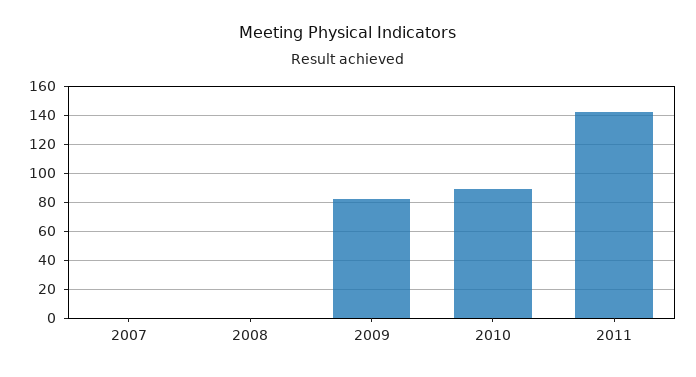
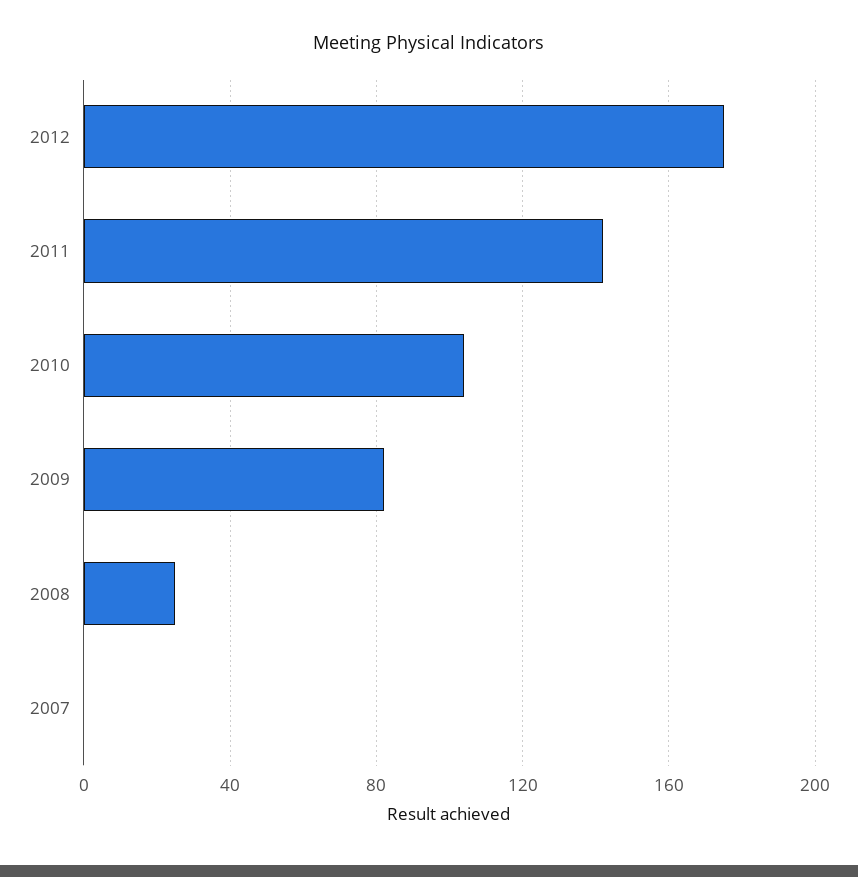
2008: 0 -> 25
2010: 90 -> 105
2012: none -> 175

